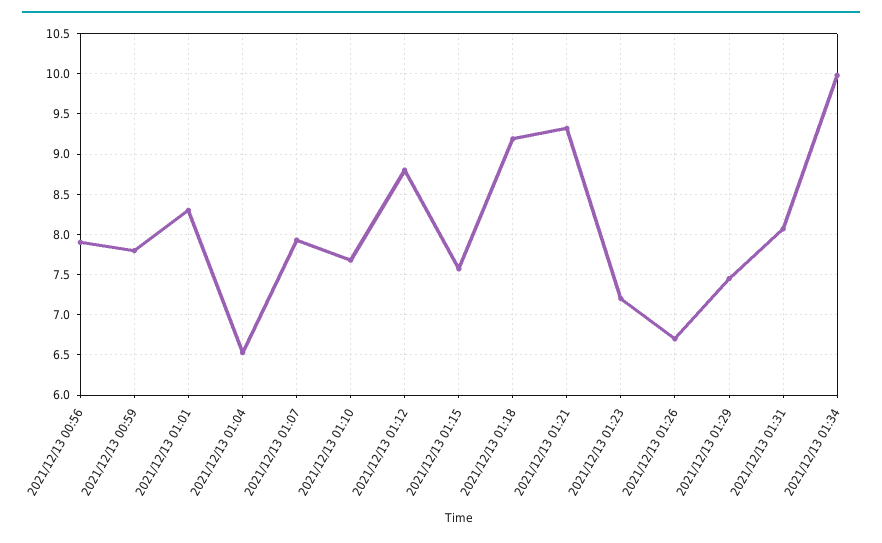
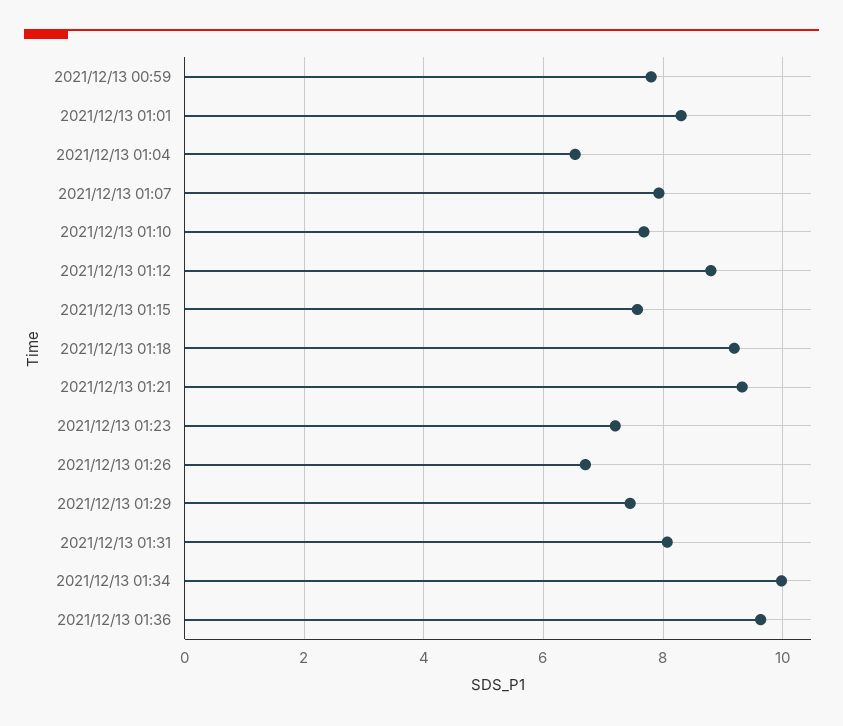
2021/12/13 00:56: 7.9 -> none
2021/12/13 01:36: none -> 9.6

